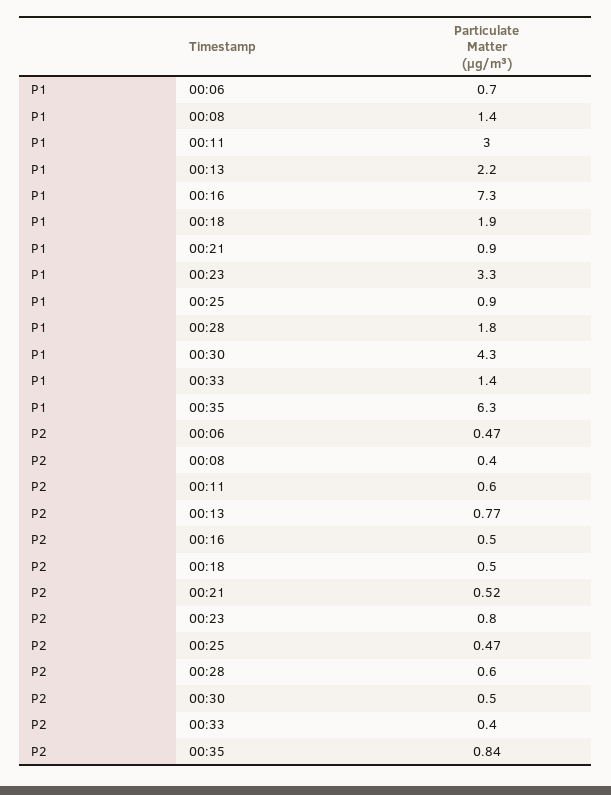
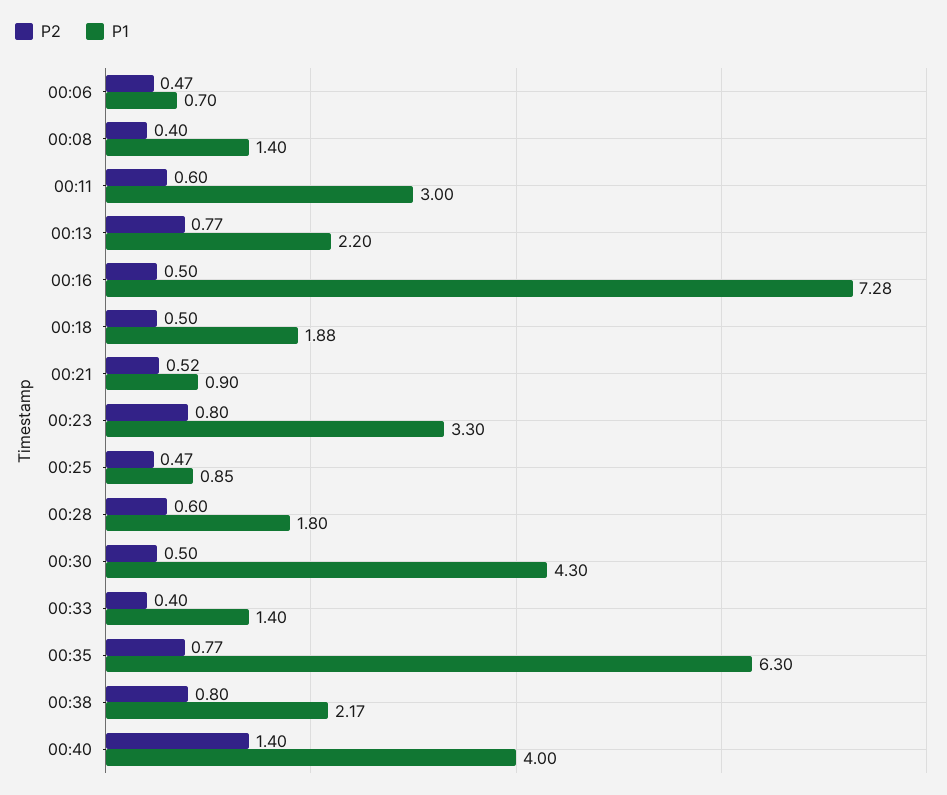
P2, 00:35: 0.84 -> 0.77
P2, 00:38: none -> 0.8
P1, 00:38: none -> 2.17
P2, 00:40: none -> 1.4
P1, 00:40: none -> 4

